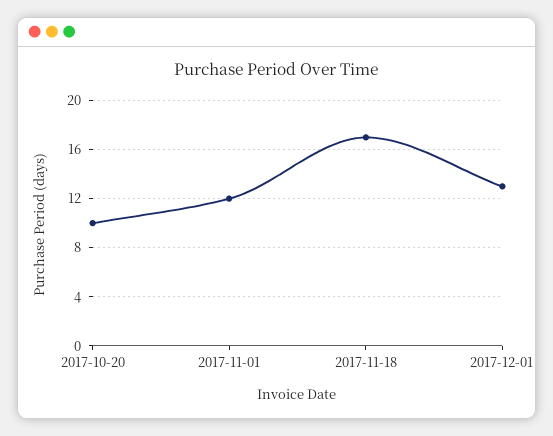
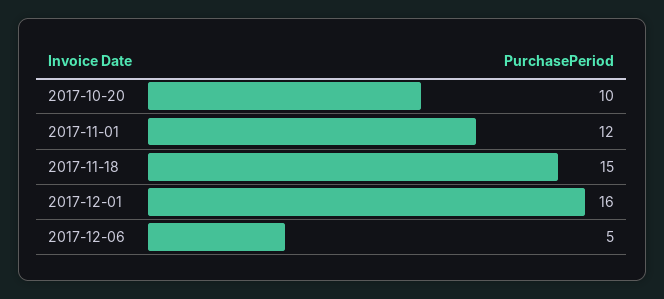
2017-11-18: 17 -> 15
2017-12-01: 13 -> 16
2017-12-06: none -> 5

